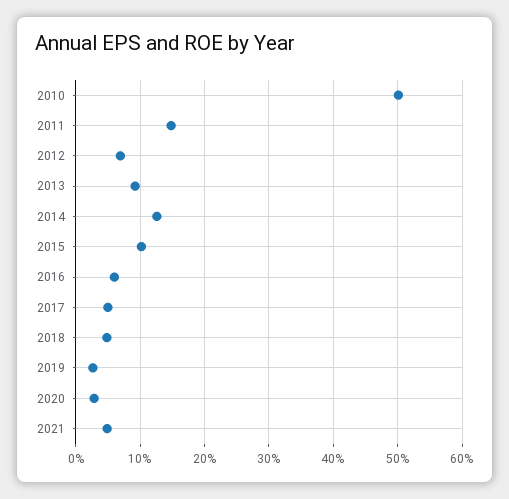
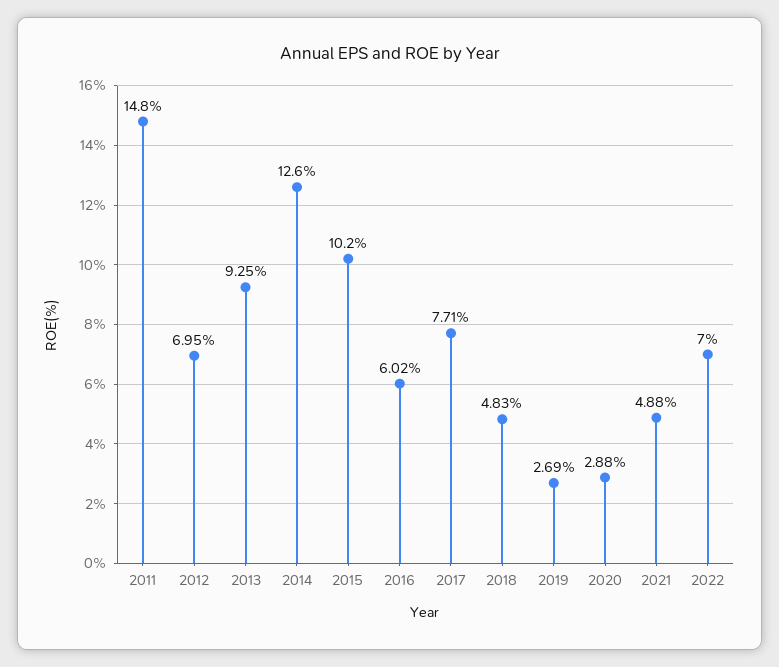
2010: 50 -> none
2017: 5 -> 7.71
2022: none -> 7

